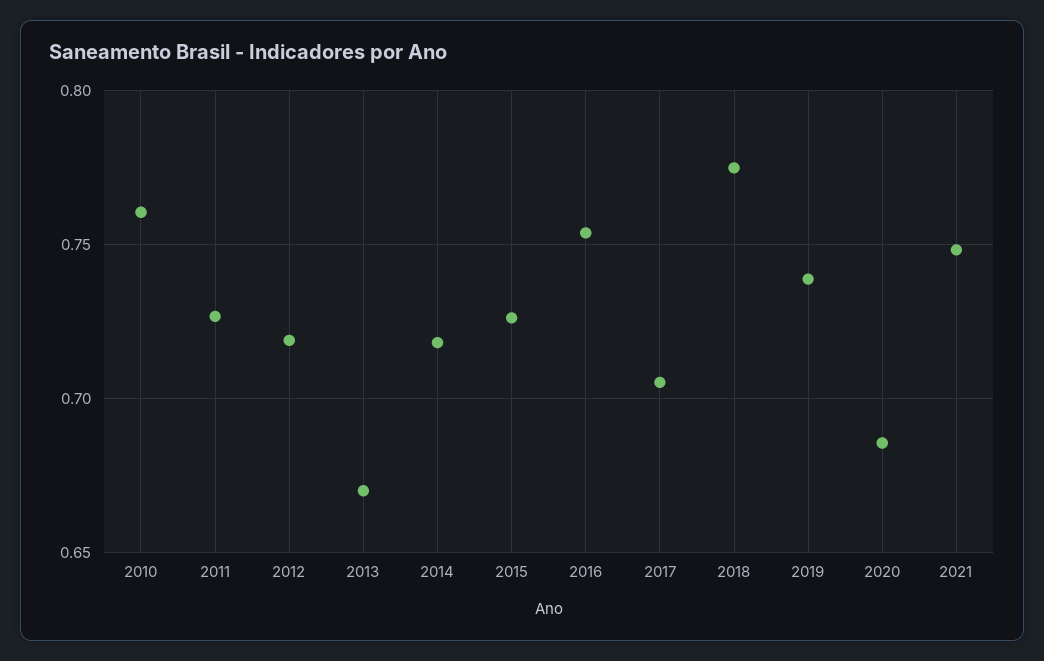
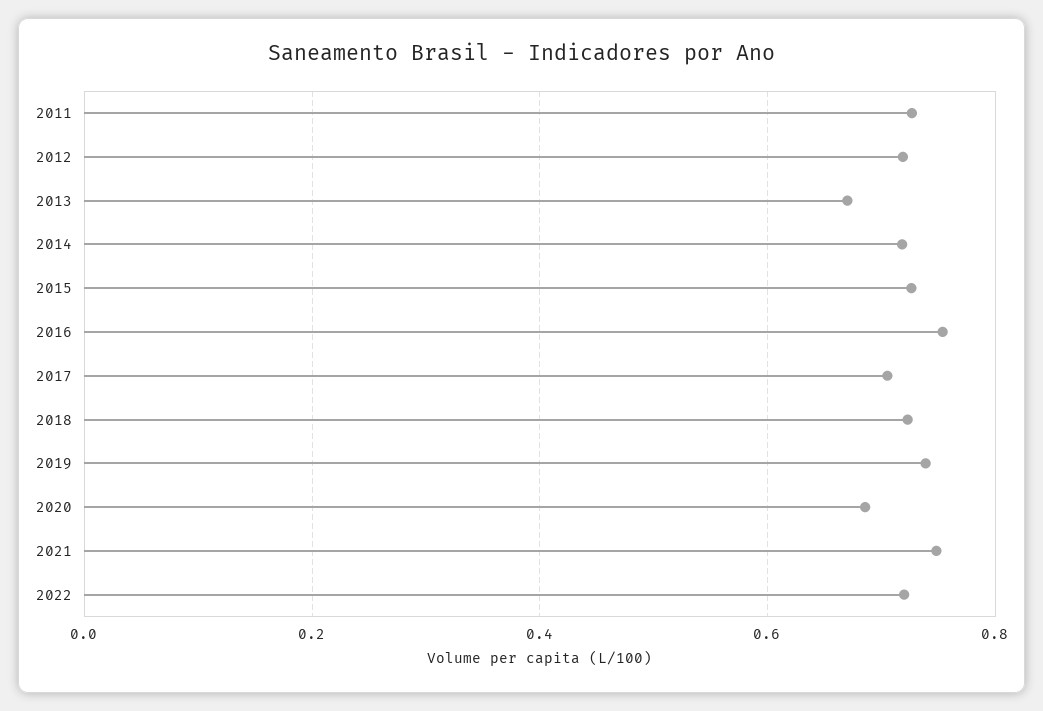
2010: 0.76 -> none
2018: 0.775 -> 0.72
2022: none -> 0.72

